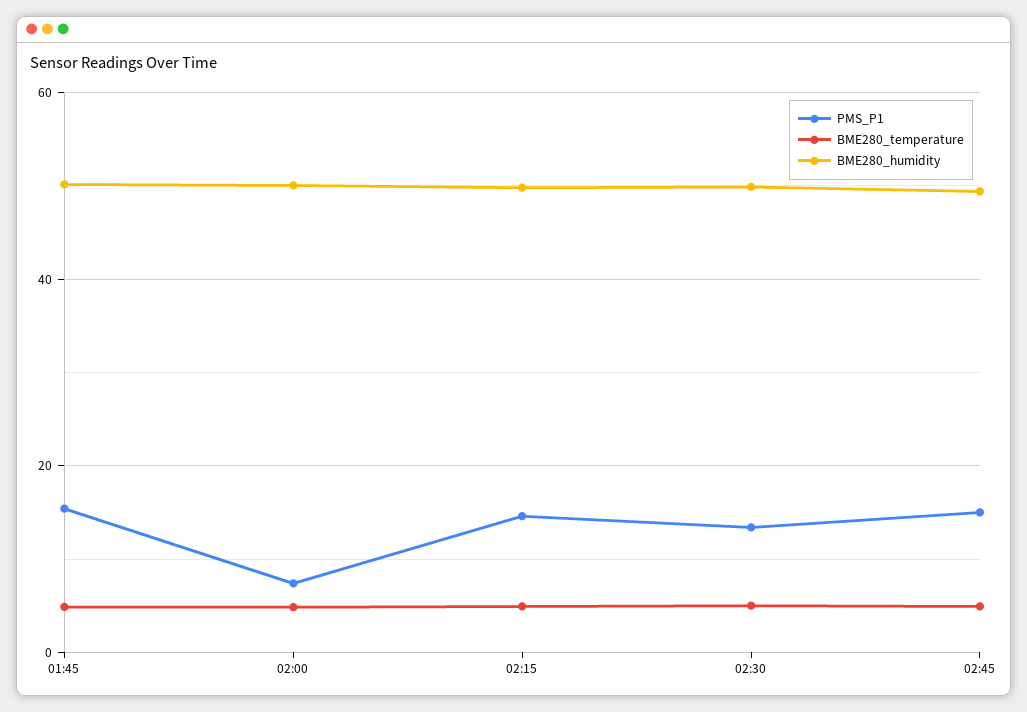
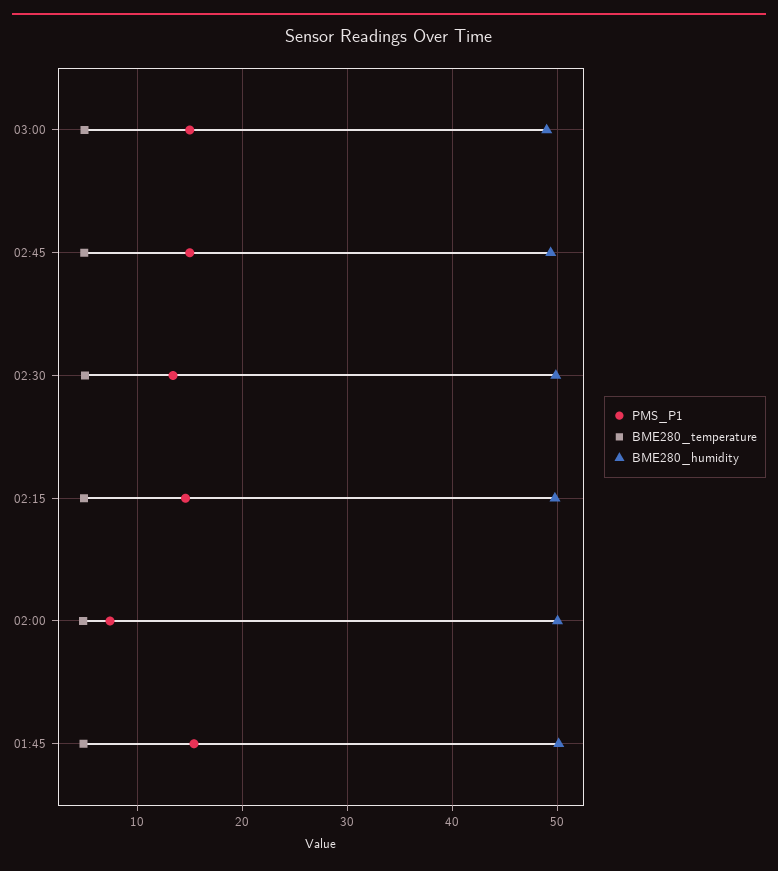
PMS_P1, 03:00: none -> 15
BME280_temperature, 03:00: none -> 5
BME280_humidity, 03:00: none -> 49

